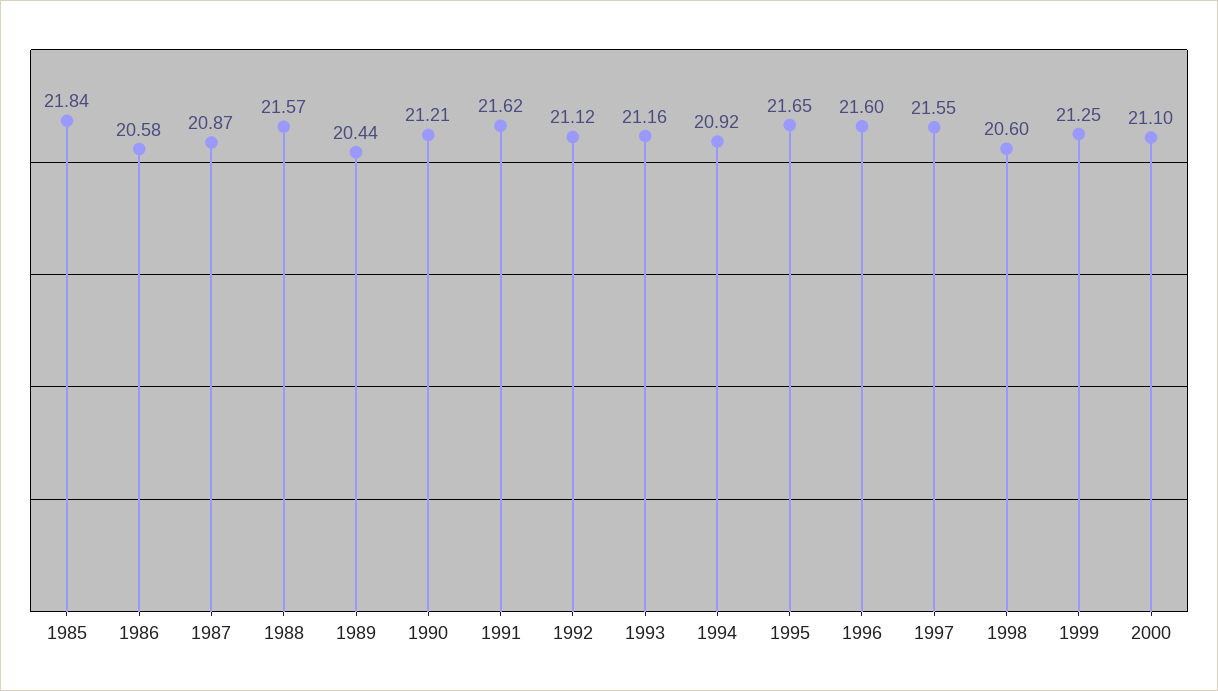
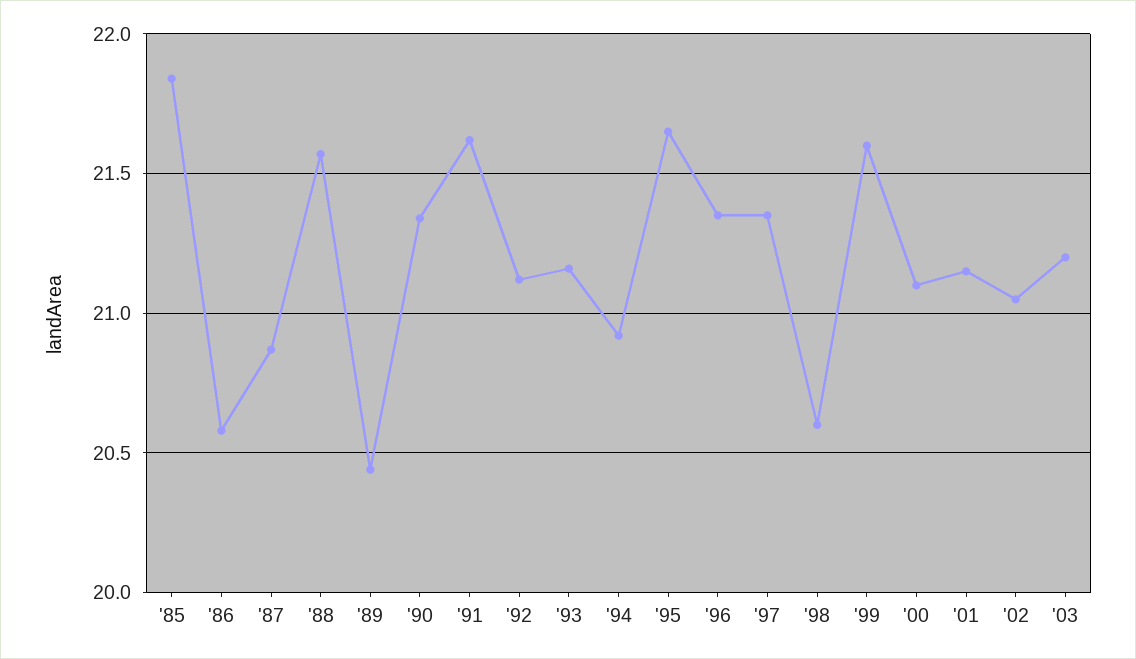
1990: 21.21 -> 21.35
1996: 21.6 -> 21.35
1997: 21.55 -> 21.35
1999: 21.25 -> 21.6
'01: none -> 21.15
'02: none -> 21.05
'03: none -> 21.2

